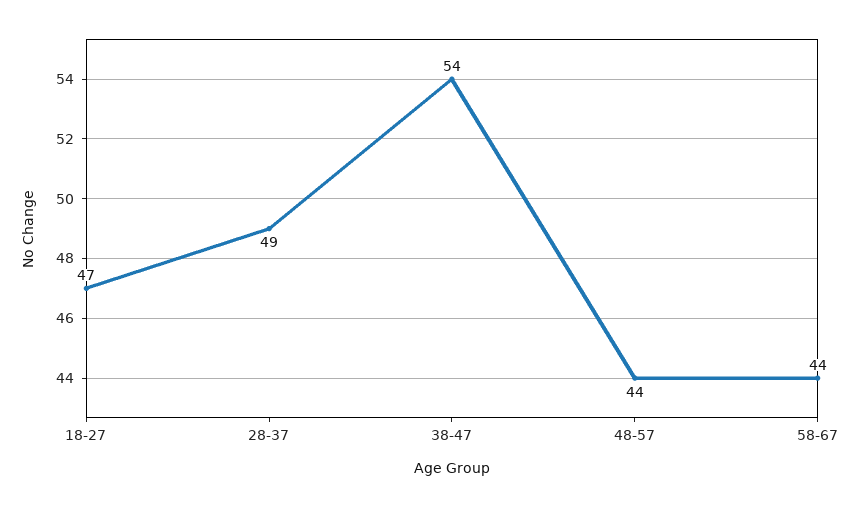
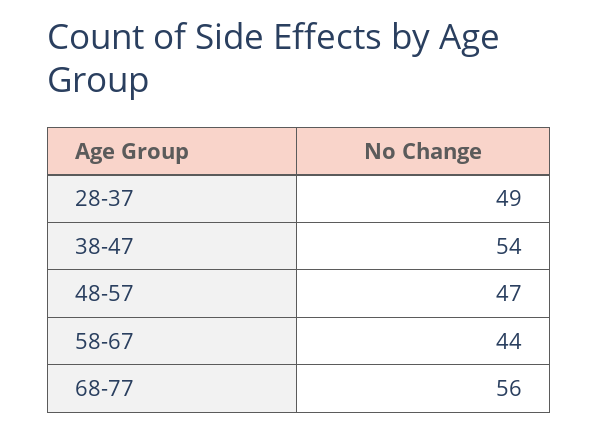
18-27: 47 -> none
48-57: 44 -> 47
68-77: none -> 56

